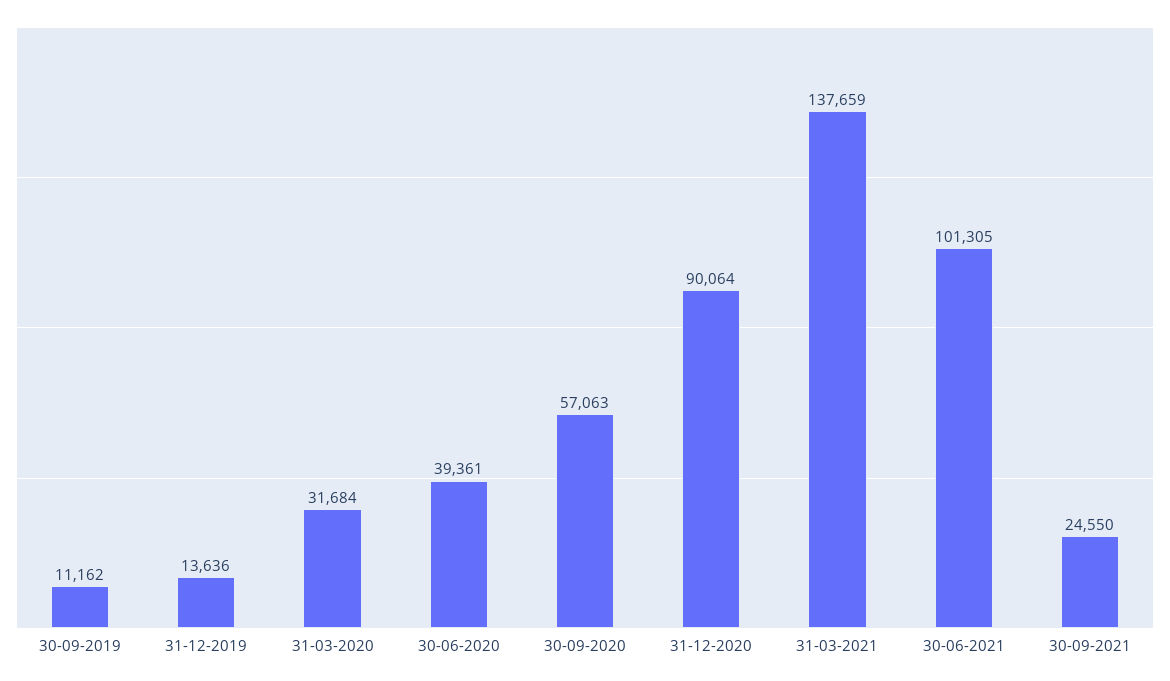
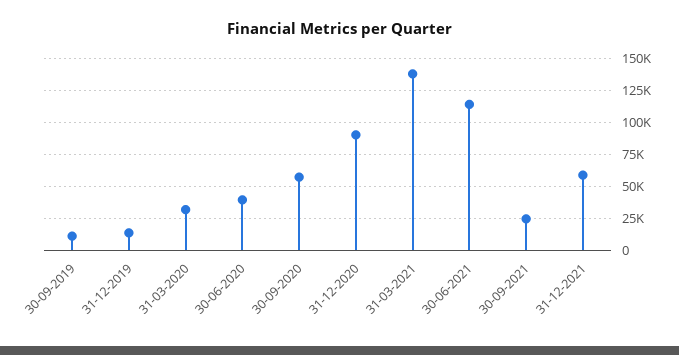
30-06-2021: 101305 -> 115000
31-12-2021: none -> 60000

